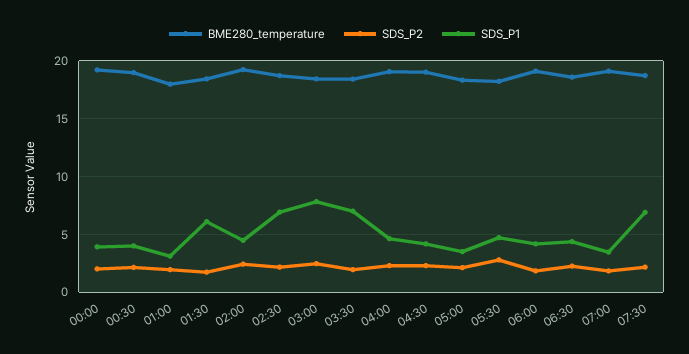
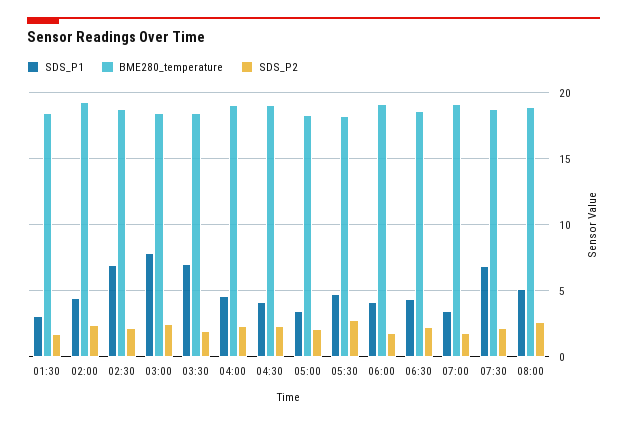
BME280_temperature, 00:00: 19 -> none
SDS_P2, 00:00: 2 -> none
SDS_P1, 00:00: 4 -> none
BME280_temperature, 00:30: 19 -> none
SDS_P2, 00:30: 2 -> none
SDS_P1, 00:30: 4 -> none
BME280_temperature, 01:00: 18 -> none
SDS_P2, 01:00: 2 -> none
SDS_P1, 01:00: 3 -> none
SDS_P1, 01:30: 6 -> 3
SDS_P1, 08:00: none -> 5
BME280_temperature, 08:00: none -> 19
SDS_P2, 08:00: none -> 2.5

